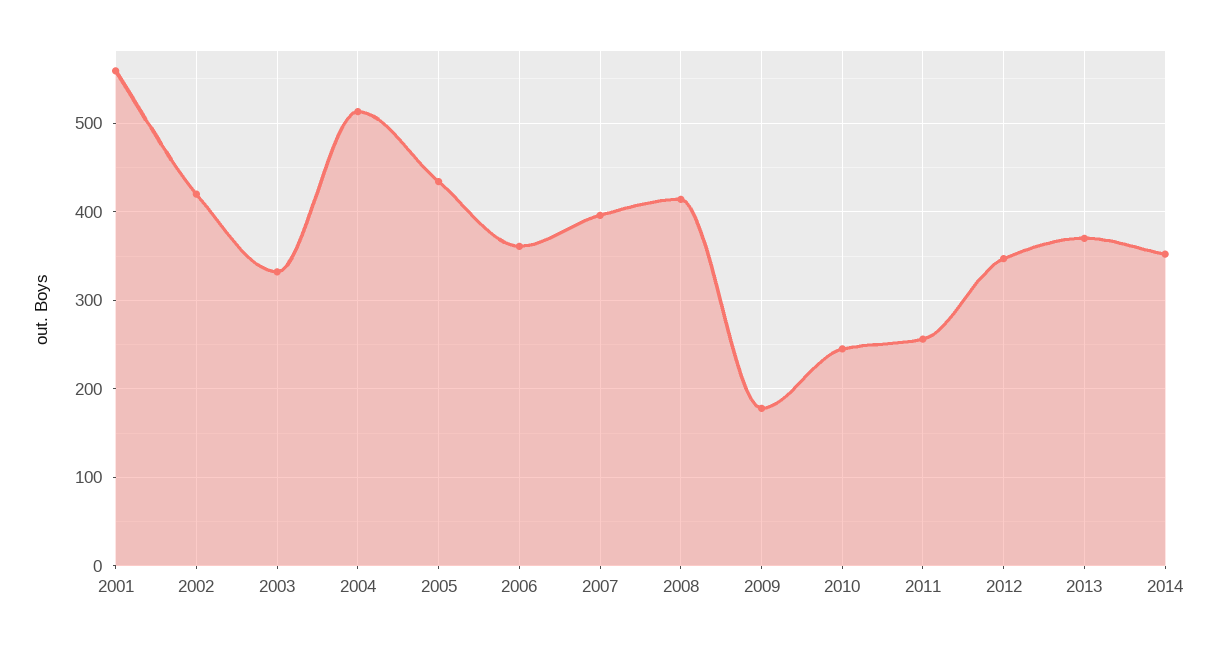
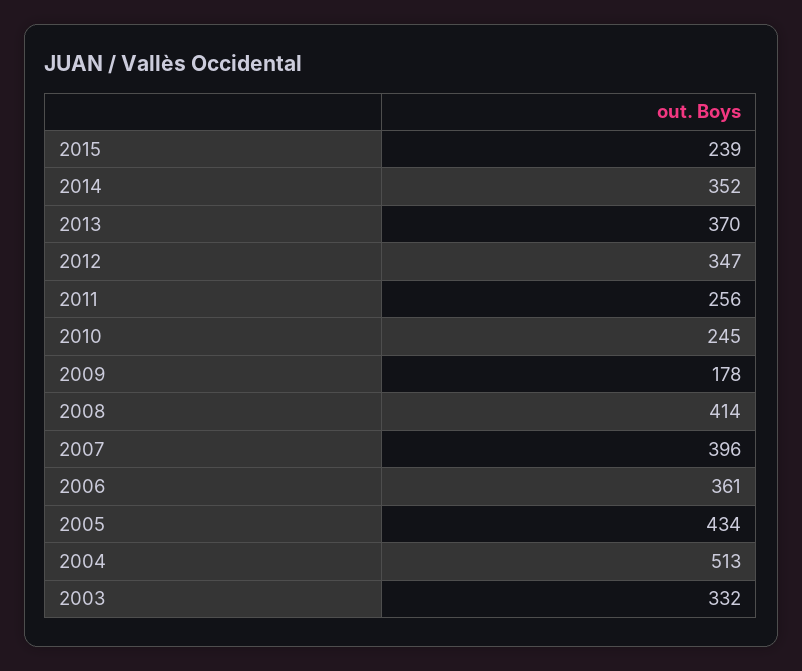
2001: 560 -> none
2002: 420 -> none
2015: none -> 239

